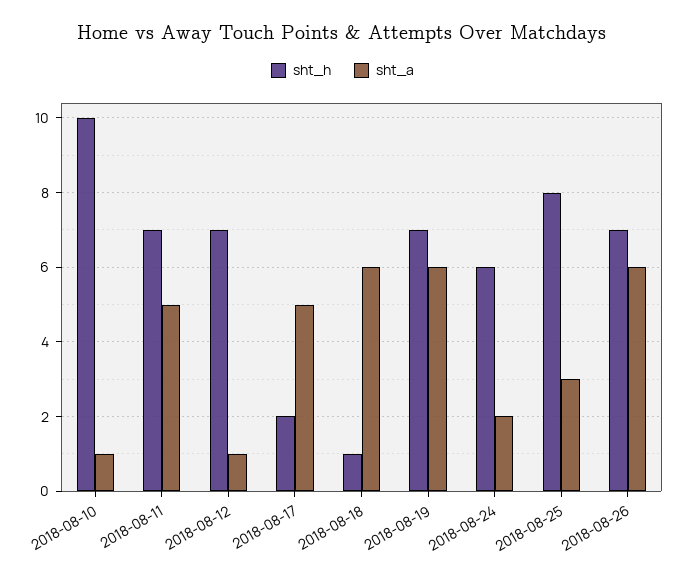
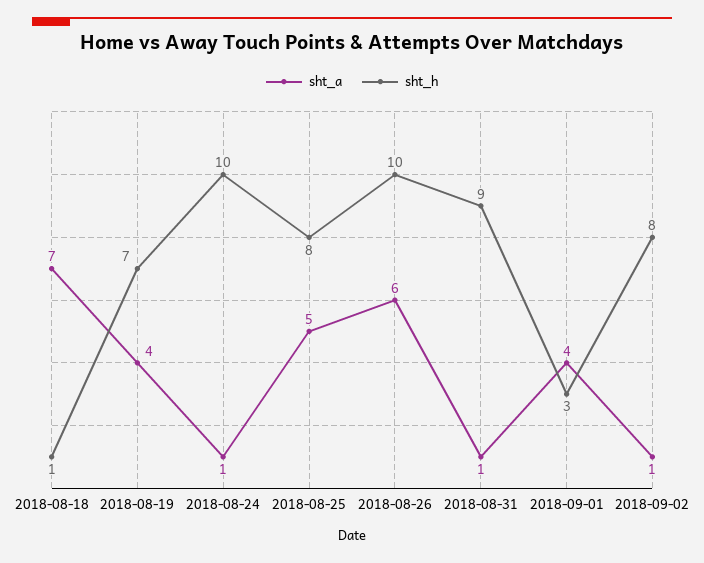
sht_h, 2018-08-10: 10 -> none
sht_a, 2018-08-10: 1 -> none
sht_h, 2018-08-11: 7 -> none
sht_a, 2018-08-11: 5 -> none
sht_h, 2018-08-12: 7 -> none
sht_a, 2018-08-12: 1 -> none
sht_h, 2018-08-17: 2 -> none
sht_a, 2018-08-17: 5 -> none
sht_a, 2018-08-18: 6 -> 7
sht_a, 2018-08-19: 6 -> 4
sht_h, 2018-08-24: 6 -> 10
sht_a, 2018-08-24: 2 -> 1
sht_a, 2018-08-25: 3 -> 5
sht_h, 2018-08-26: 7 -> 10
sht_a, 2018-08-31: none -> 1
sht_h, 2018-08-31: none -> 9
sht_a, 2018-09-01: none -> 4
sht_h, 2018-09-01: none -> 3
sht_a, 2018-09-02: none -> 1
sht_h, 2018-09-02: none -> 8

